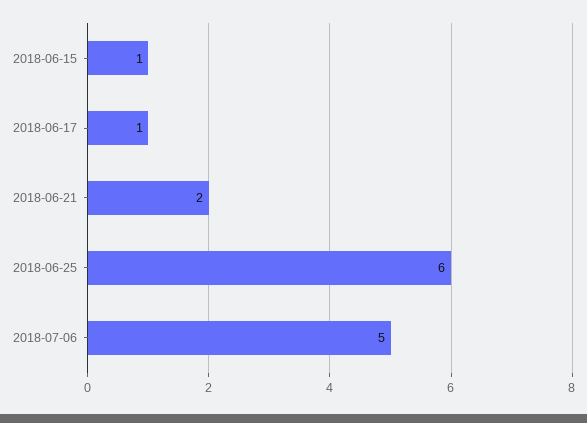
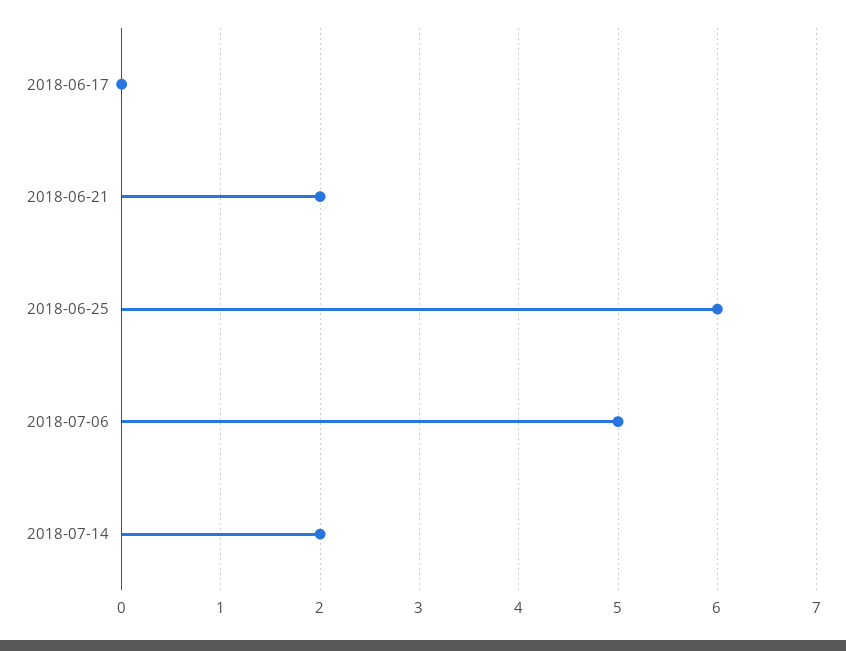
2018-06-15: 1 -> none
2018-06-17: 1 -> 0
2018-07-14: none -> 2

